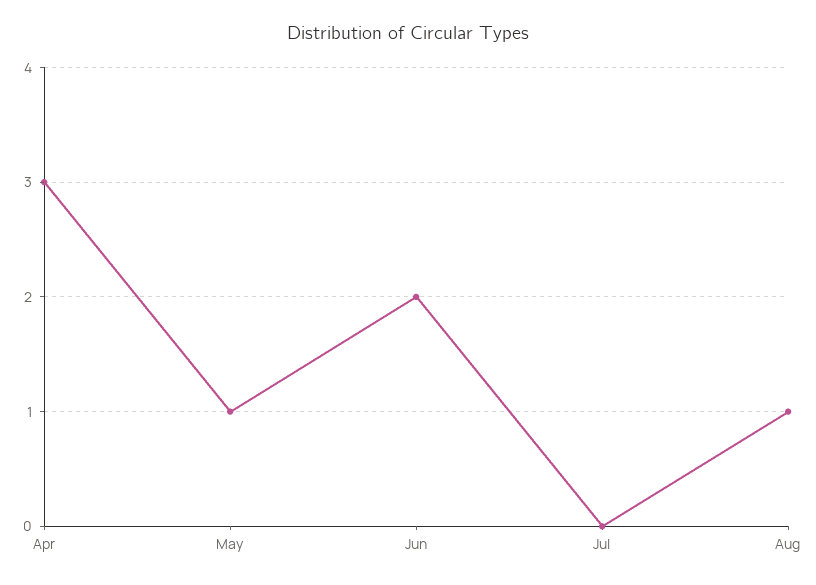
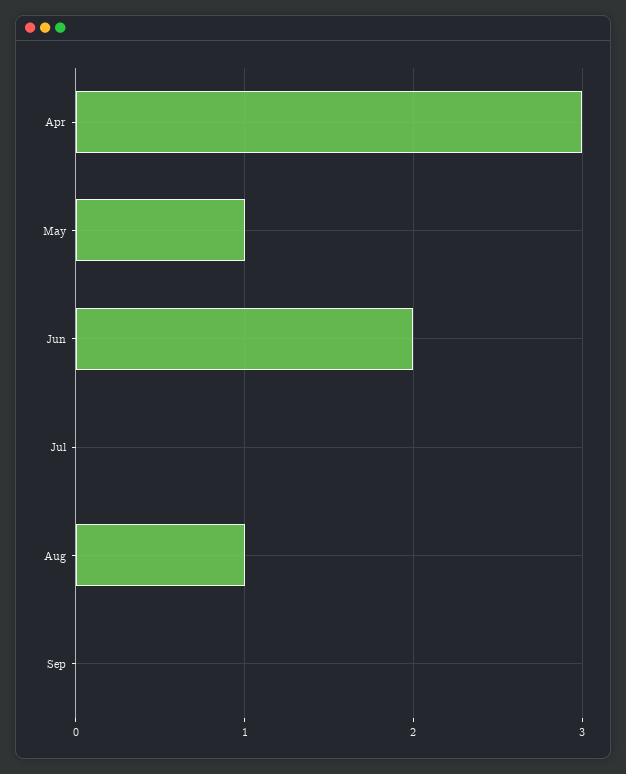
Sep: none -> 0

